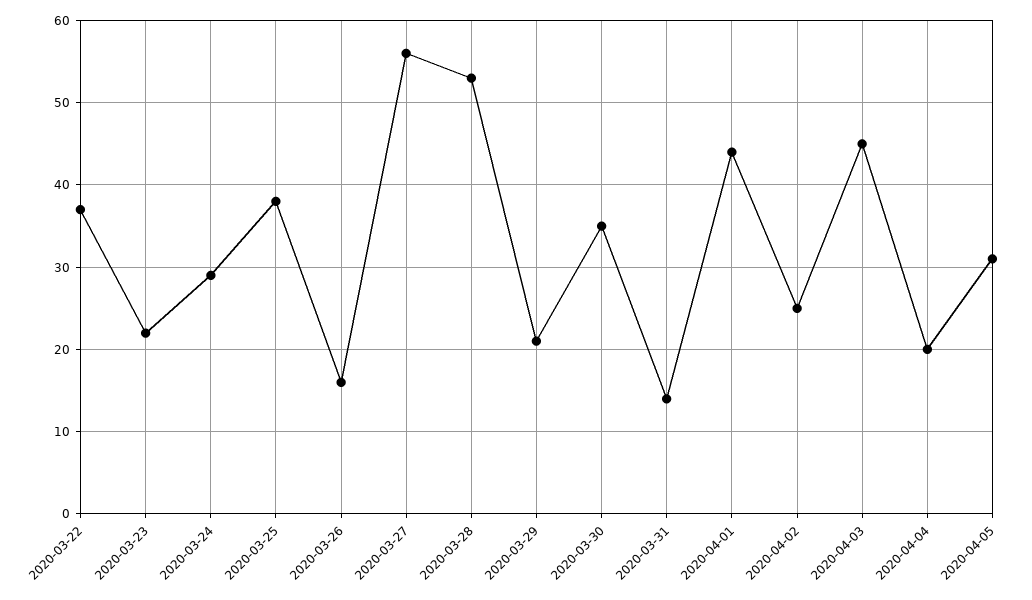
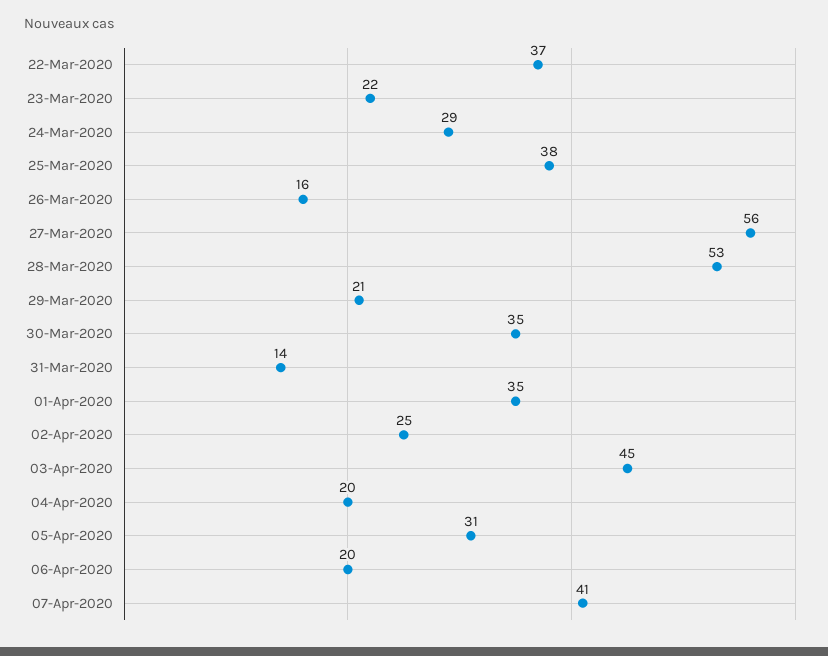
2020-04-01: 44 -> 35
06-Apr-2020: none -> 20
07-Apr-2020: none -> 41

